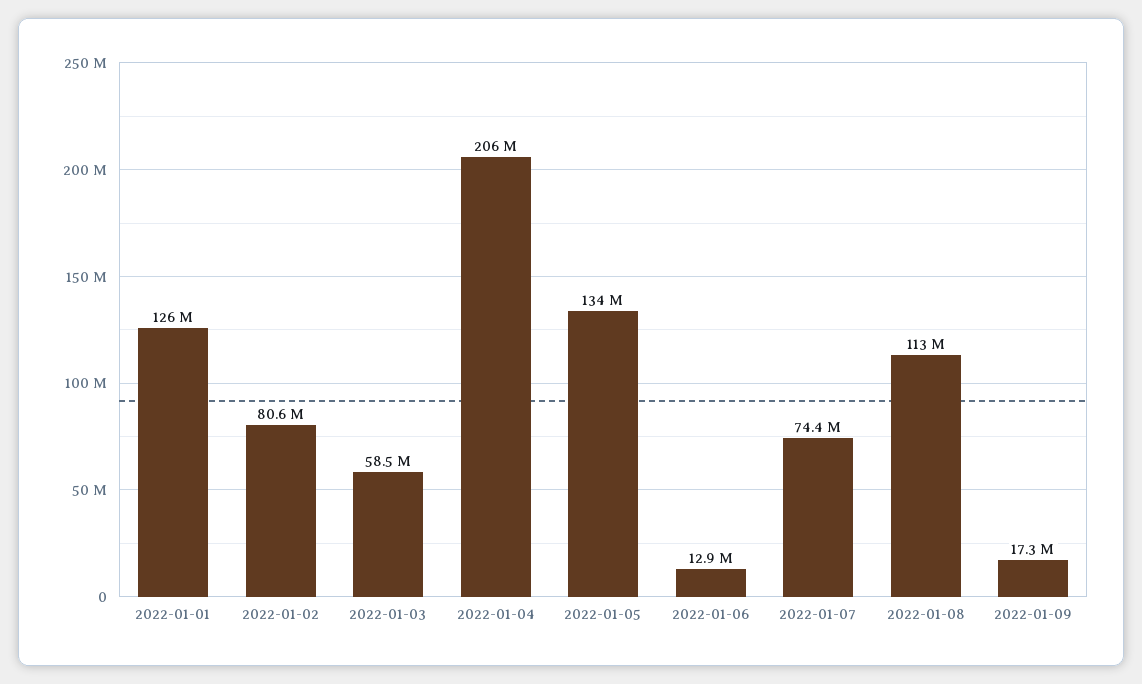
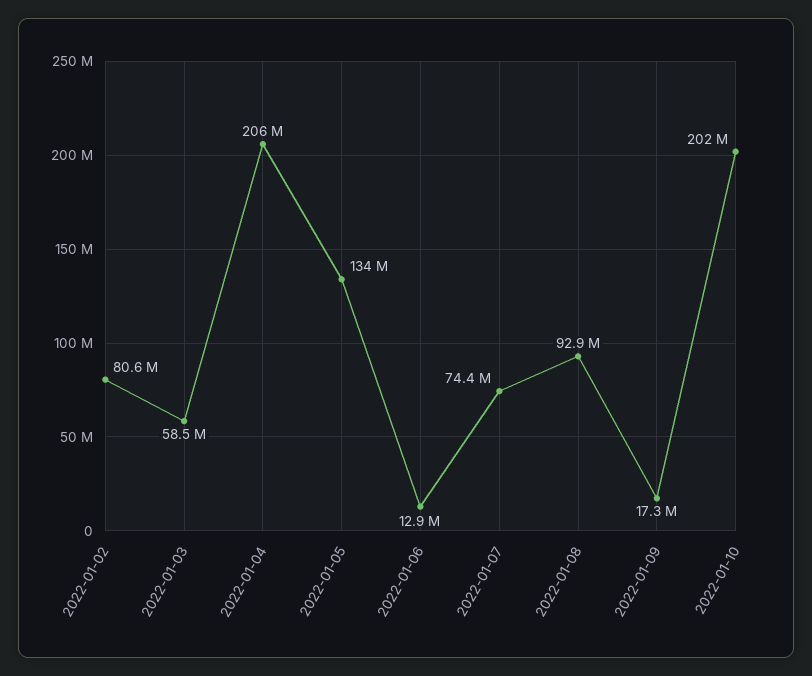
2022-01-01: 126000000 -> none
2022-01-08: 113000000 -> 92900000
2022-01-10: none -> 202000000

